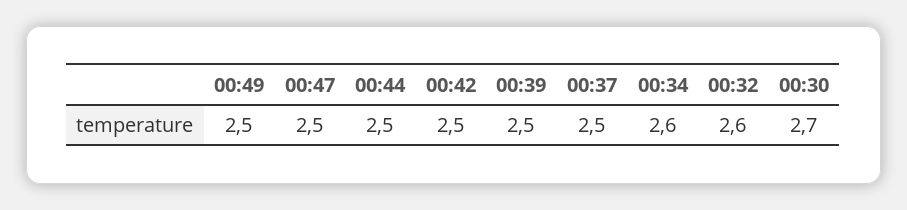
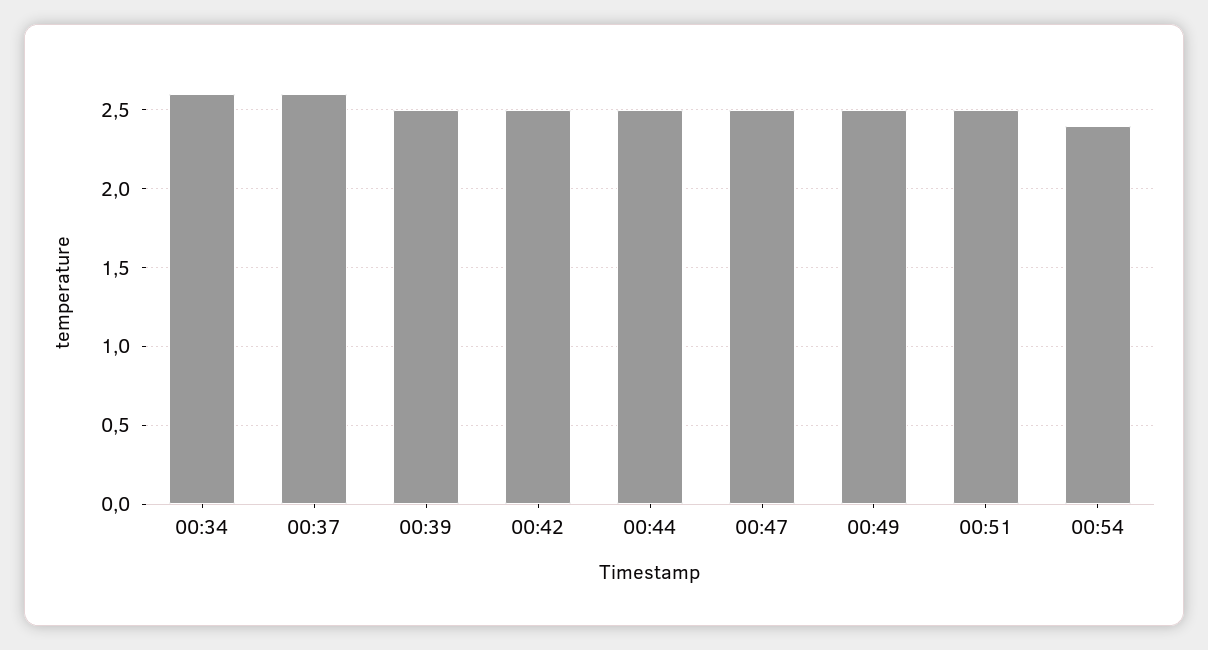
00:37: 2.5 -> 2.6
00:32: 2.6 -> none
00:30: 2.7 -> none
00:51: none -> 2.5
00:54: none -> 2.4

